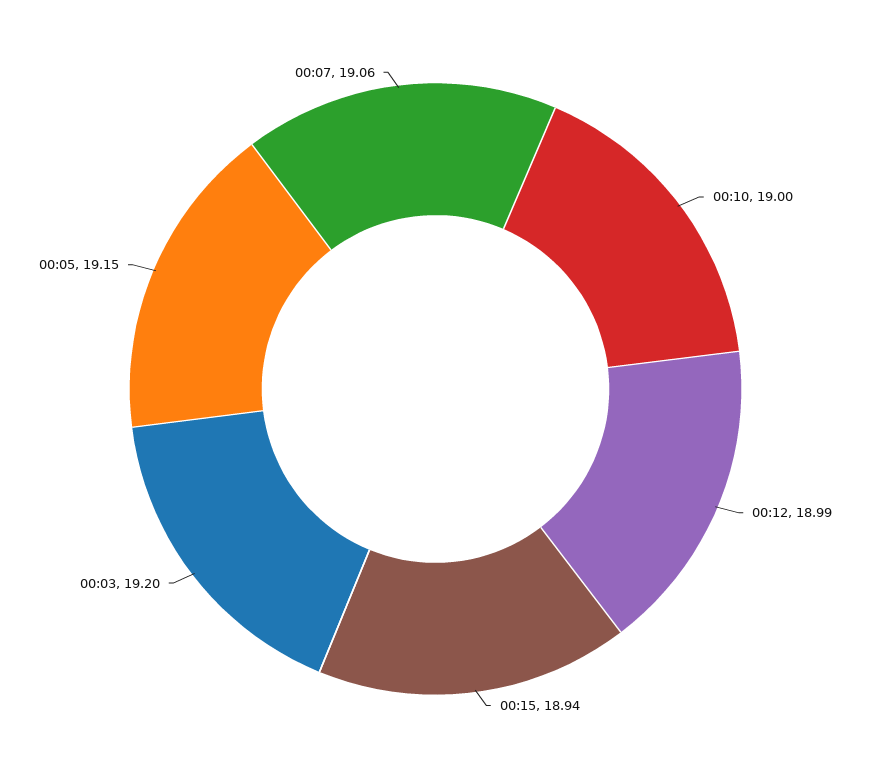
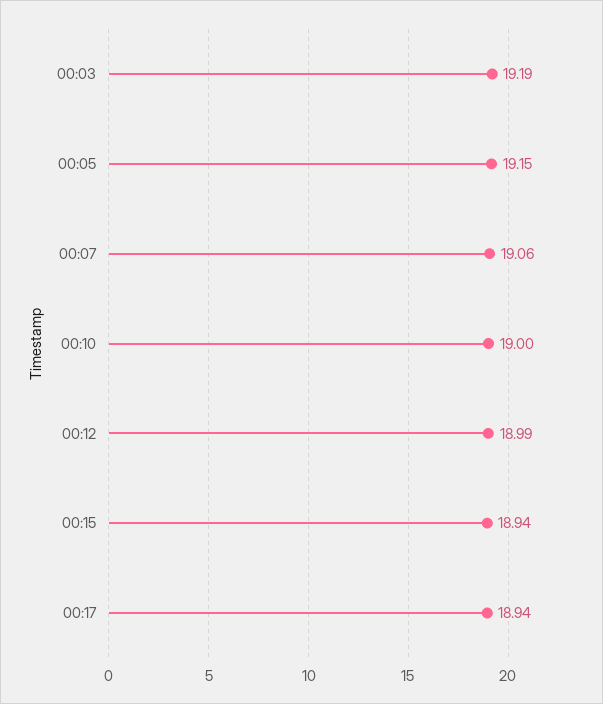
00:03: 19.2 -> 19.19
00:17: none -> 18.94

